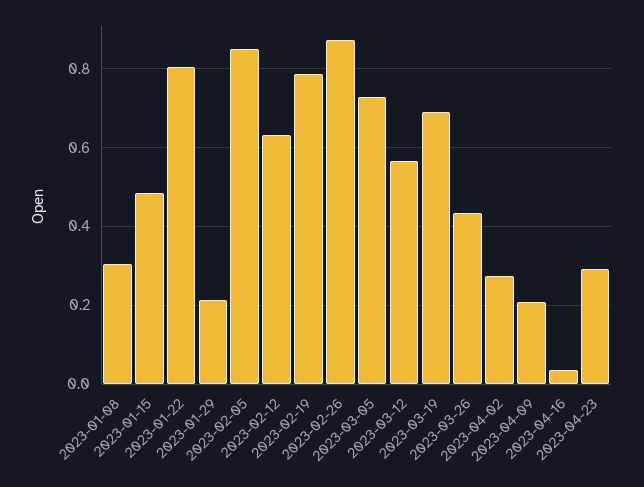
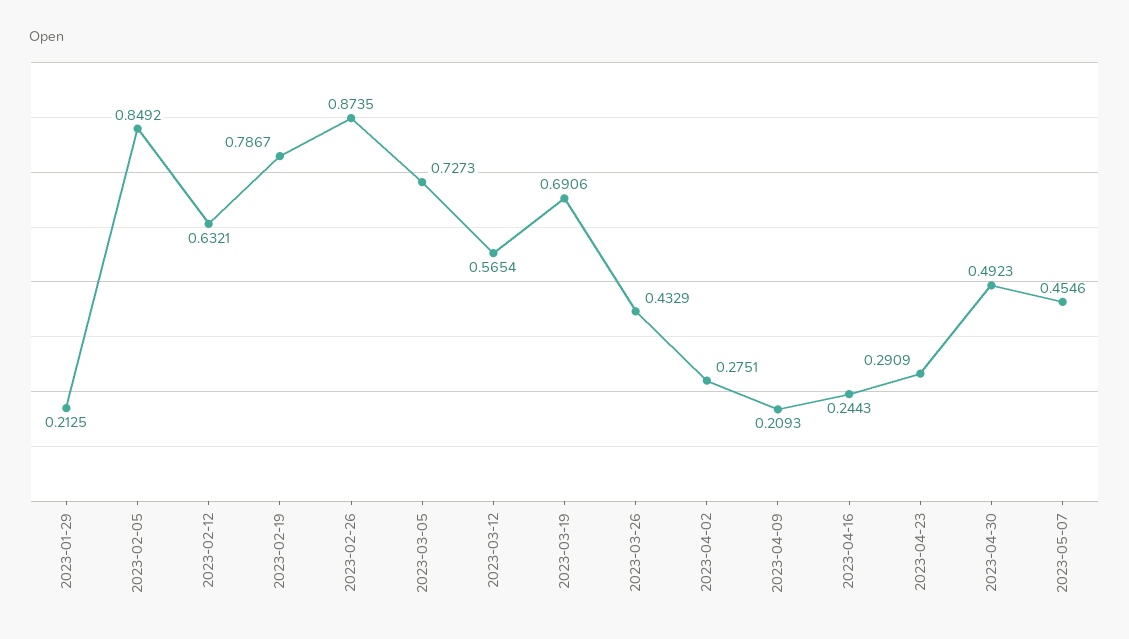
2023-01-08: 0.3 -> none
2023-01-15: 0.48 -> none
2023-01-22: 0.8 -> none
2023-04-16: 0.04 -> 0.2443
2023-04-30: none -> 0.4923
2023-05-07: none -> 0.4546

